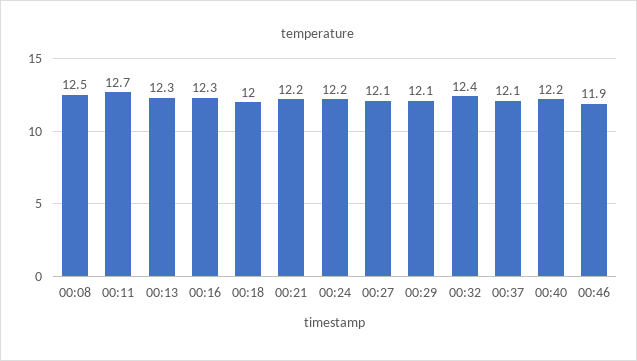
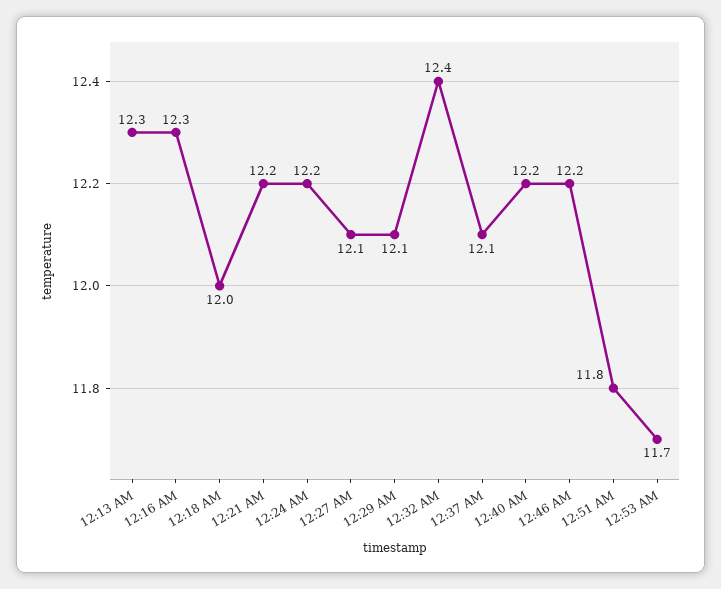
00:08: 12.5 -> none
00:11: 12.7 -> none
00:46: 11.9 -> 12.2
12:51 AM: none -> 11.8
12:53 AM: none -> 11.7

